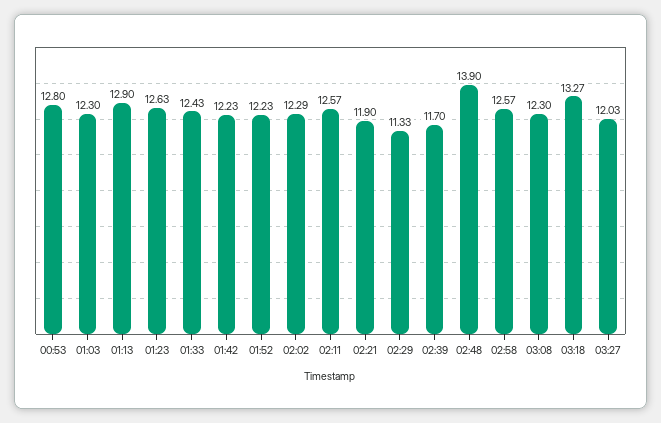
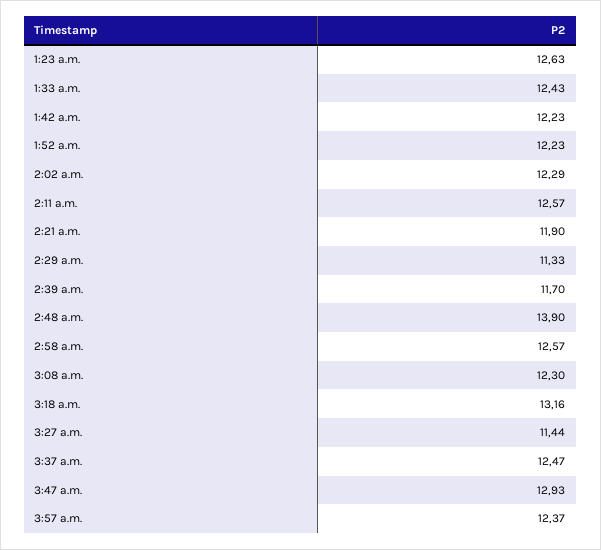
00:53: 12.8 -> none
01:03: 12.3 -> none
01:13: 12.9 -> none
03:18: 13.27 -> 13.16
03:27: 12.03 -> 11.44
3:37 a.m.: none -> 12.47
3:47 a.m.: none -> 12.93
3:57 a.m.: none -> 12.37

